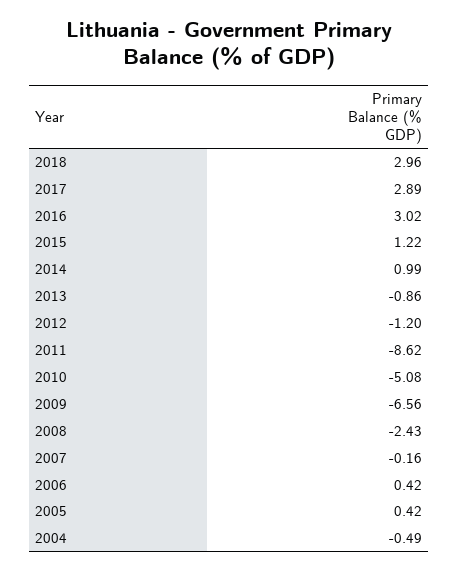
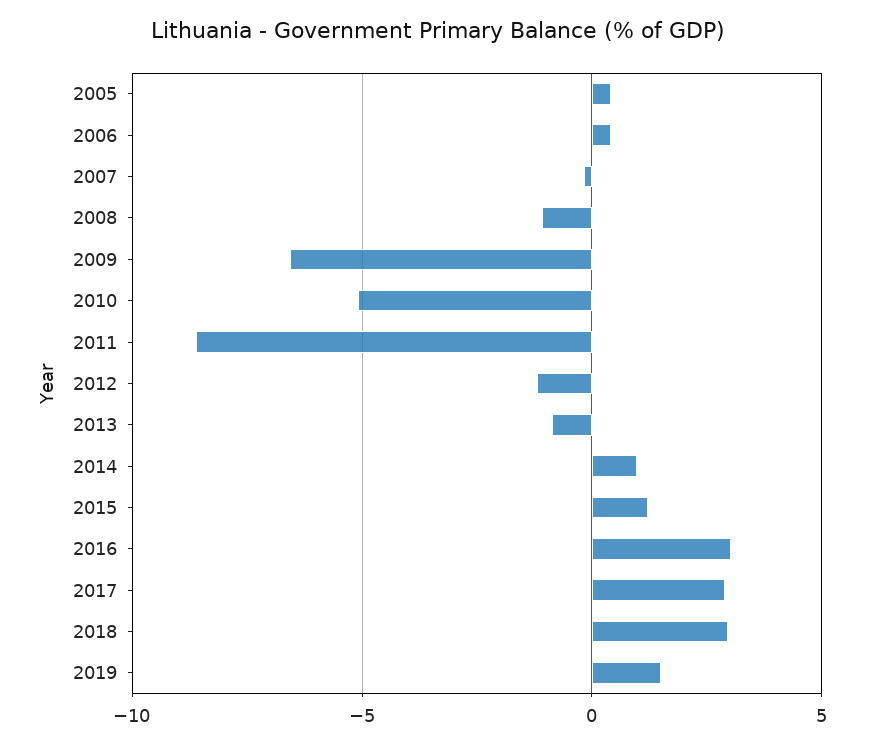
2008: -2.43 -> -1
2004: -0.49 -> none
2019: none -> 1.5

